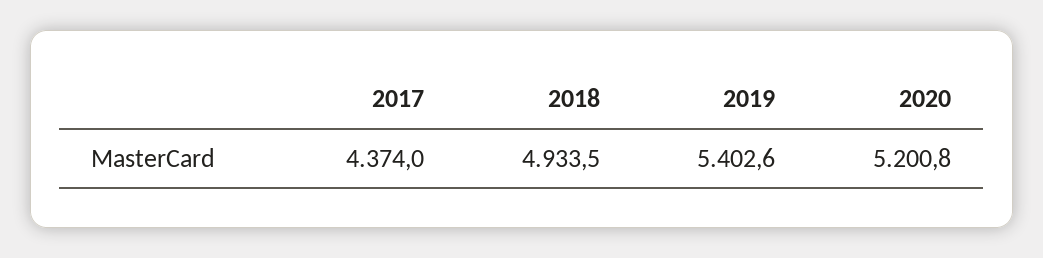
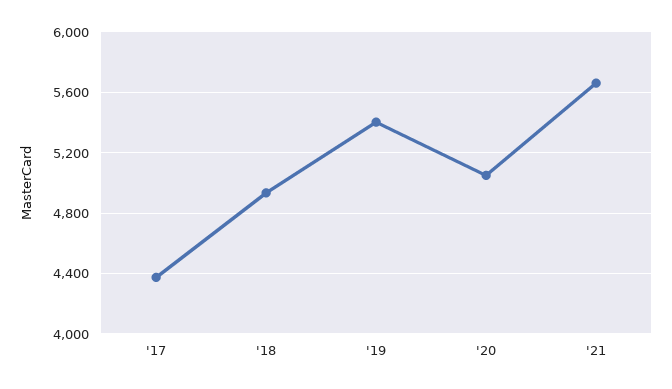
2020: 5200.8 -> 5050
'21: none -> 5650

